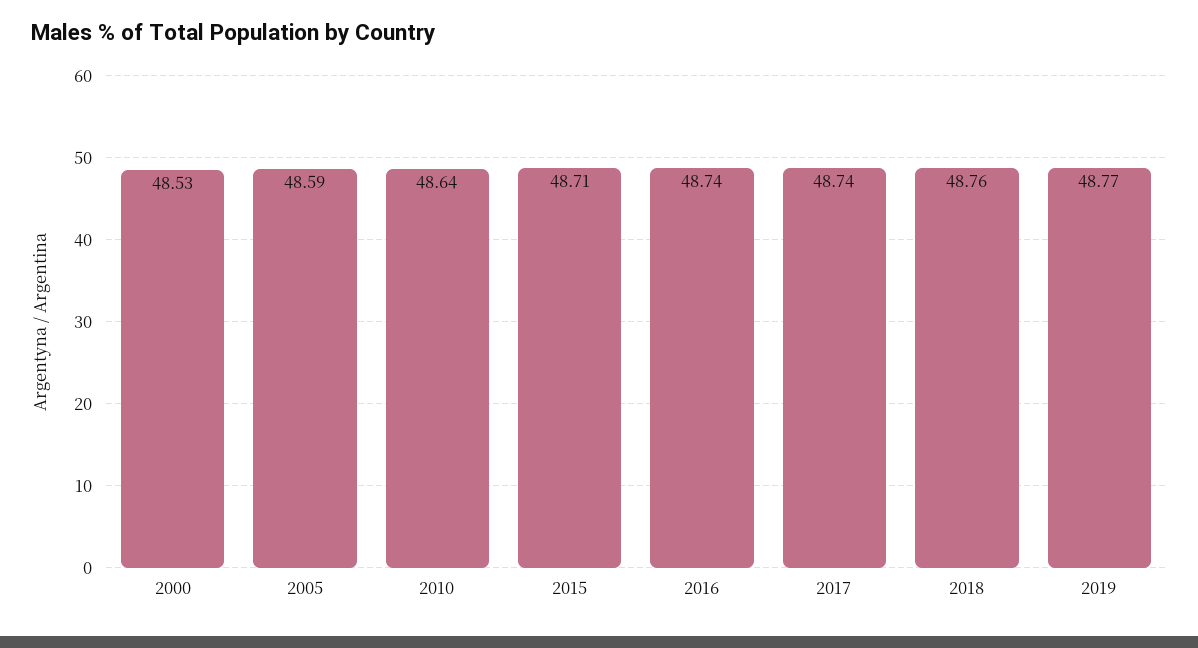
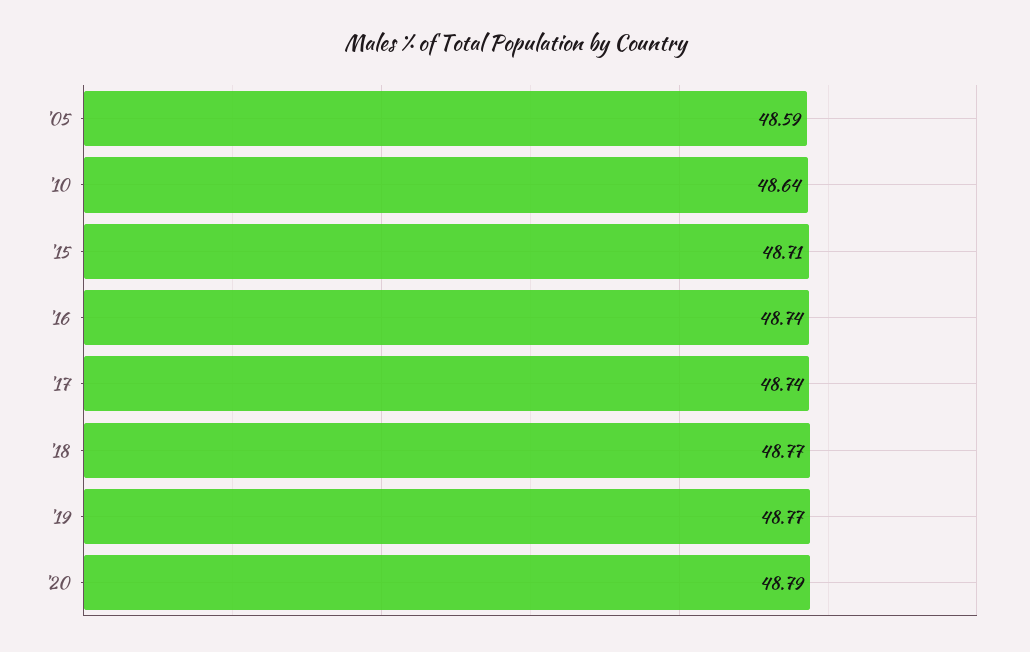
2000: 48.53 -> none
2018: 48.76 -> 48.77
'20: none -> 48.79

